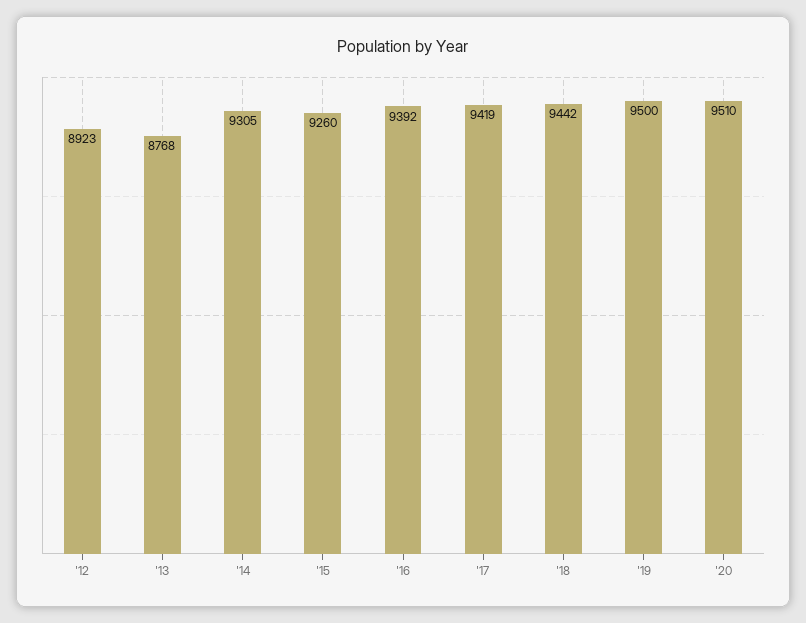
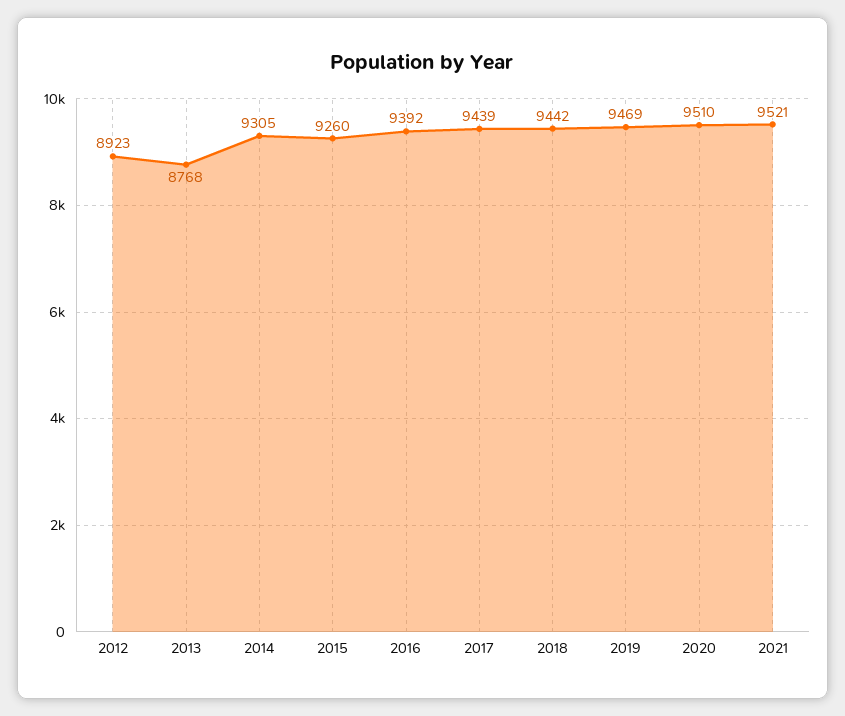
'17: 9419 -> 9439
'19: 9500 -> 9469
2021: none -> 9521

